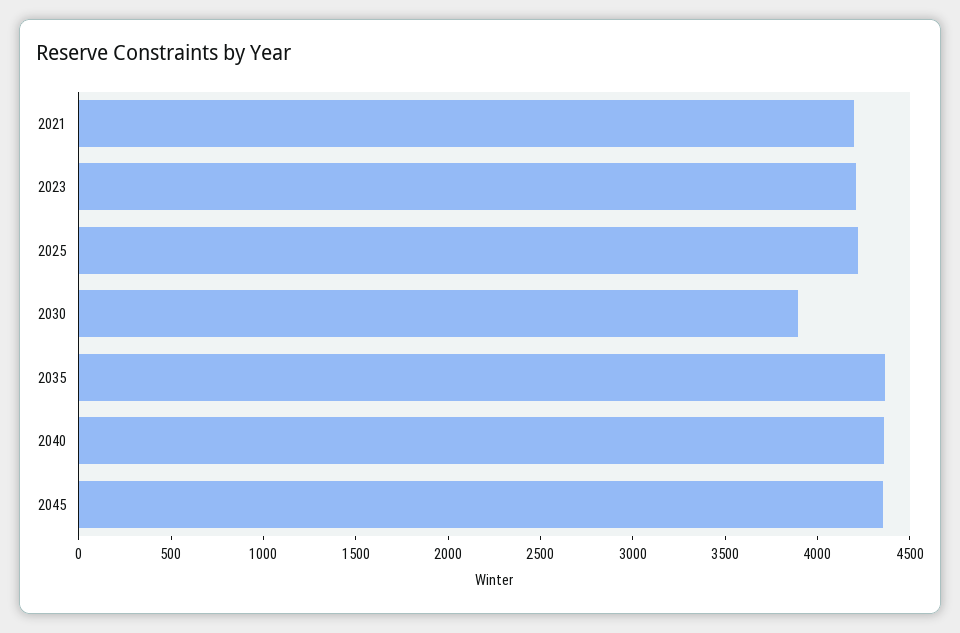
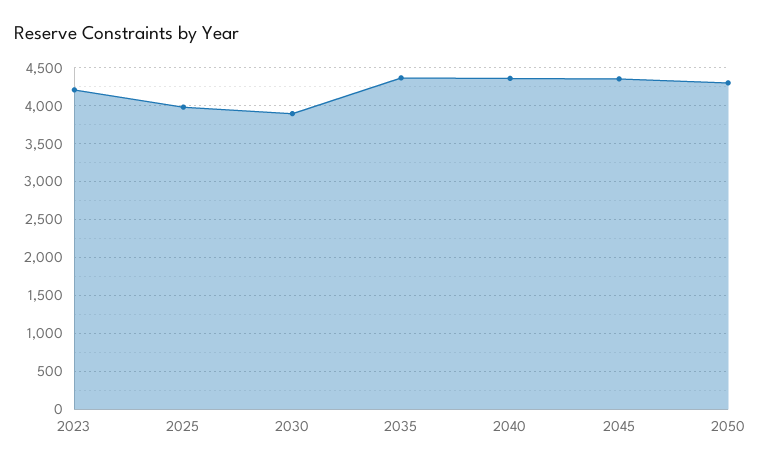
2021: 4200 -> none
2025: 4200 -> 4000
2050: none -> 4300

